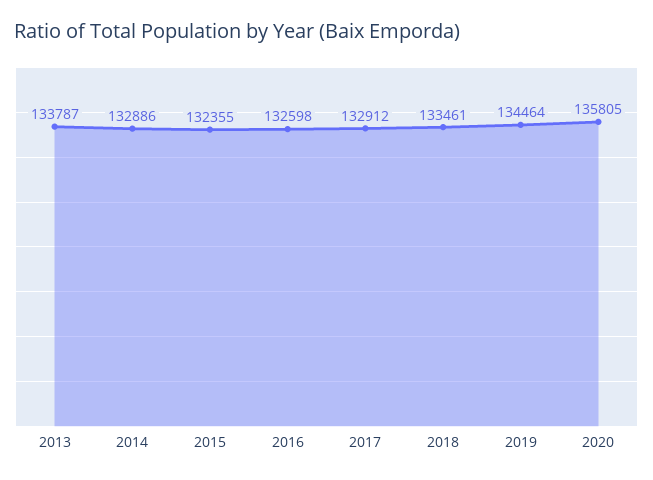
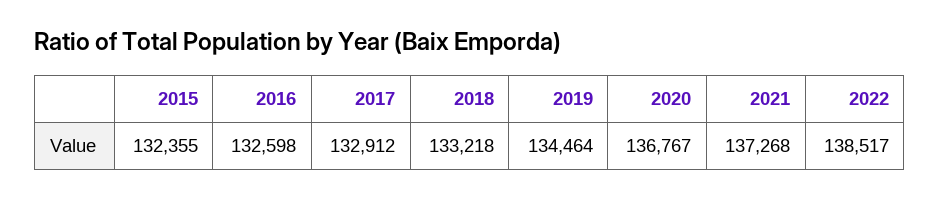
2013: 133787 -> none
2014: 132886 -> none
2018: 133461 -> 133218
2020: 135805 -> 136767
2021: none -> 137268
2022: none -> 138517

